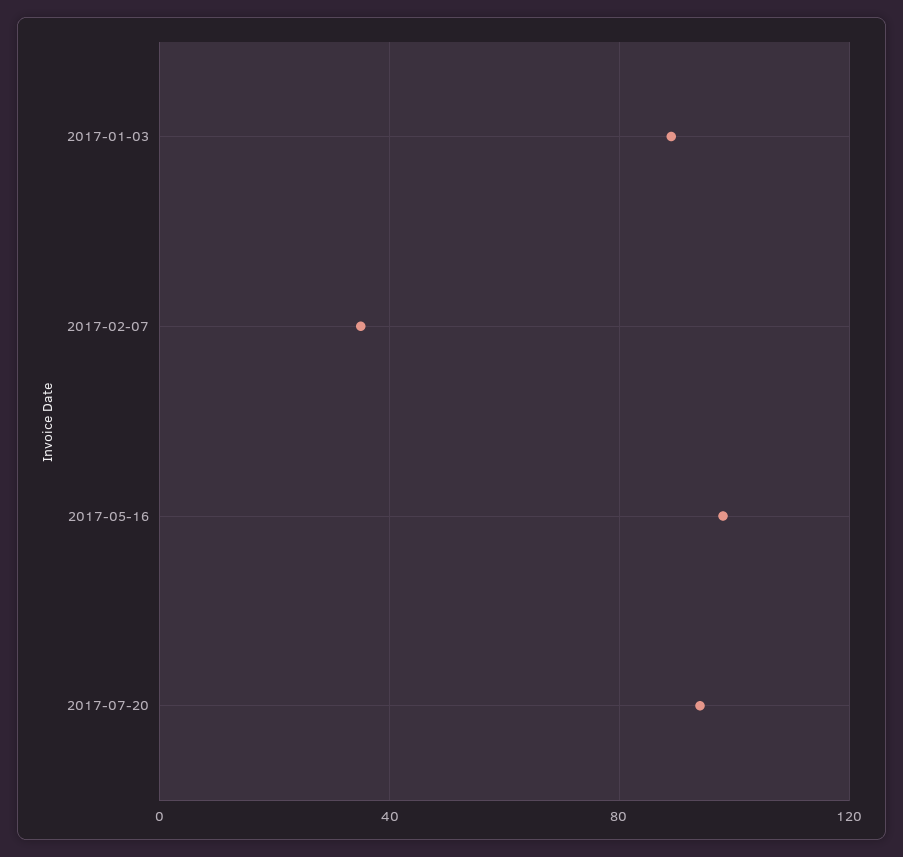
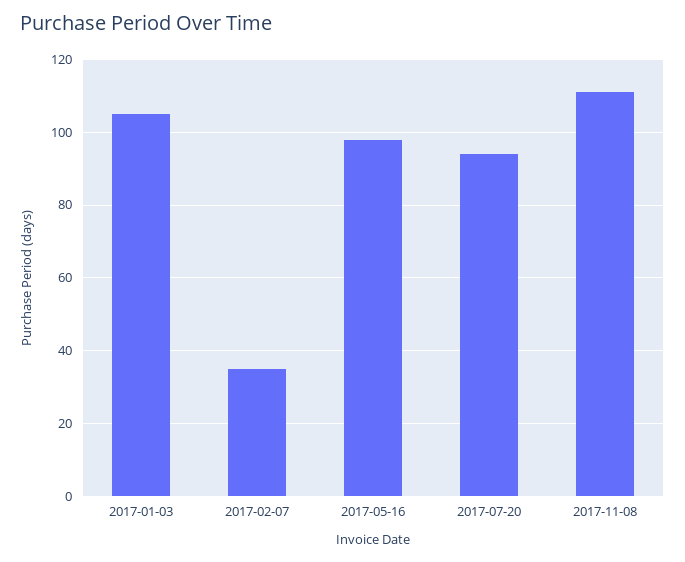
2017-01-03: 90 -> 105
2017-11-08: none -> 110

